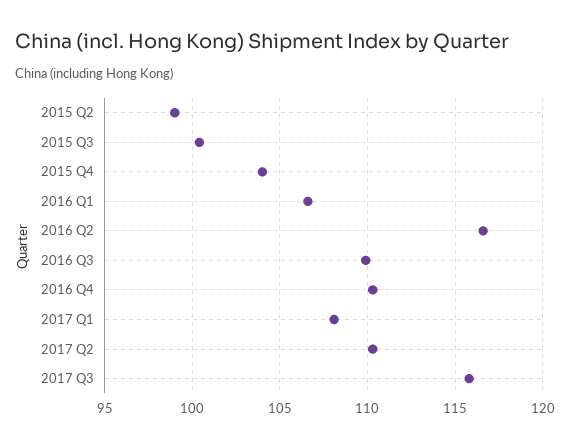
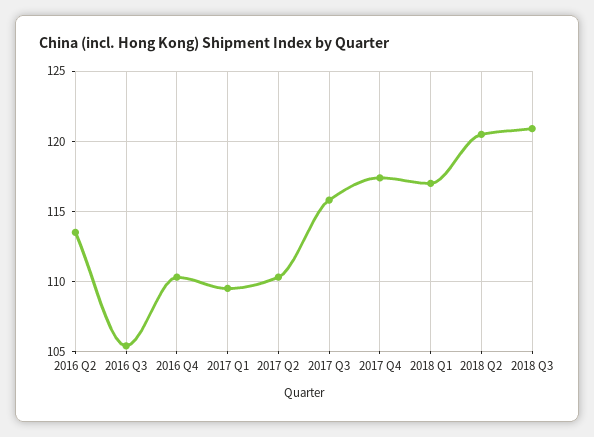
2015 Q2: 99 -> none
2015 Q3: 100.5 -> none
2015 Q4: 104 -> none
2016 Q1: 106.5 -> none
2016 Q2: 116.5 -> 113.5
2016 Q3: 110 -> 105.5
2017 Q1: 108 -> 109.5
2017 Q4: none -> 117.5
2018 Q1: none -> 117
2018 Q2: none -> 120.5
2018 Q3: none -> 121

